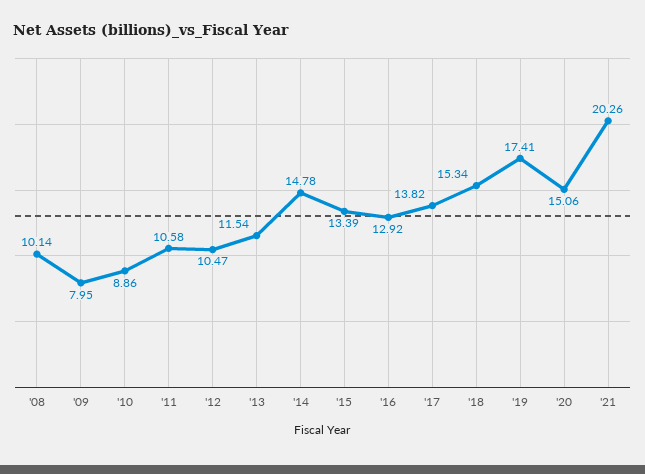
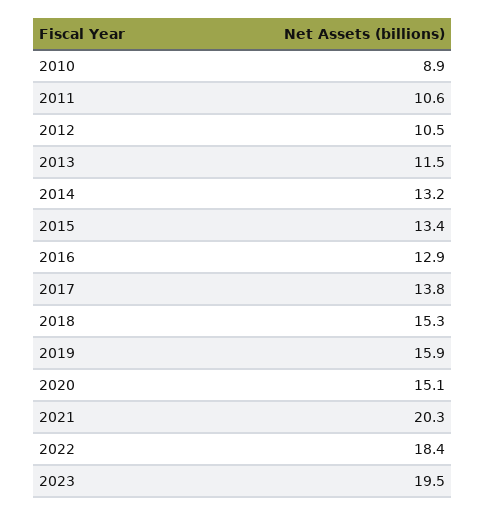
'08: 10.14 -> none
'09: 7.95 -> none
'14: 14.78 -> 13.2
'19: 17.41 -> 15.9
2022: none -> 18.4
2023: none -> 19.5

